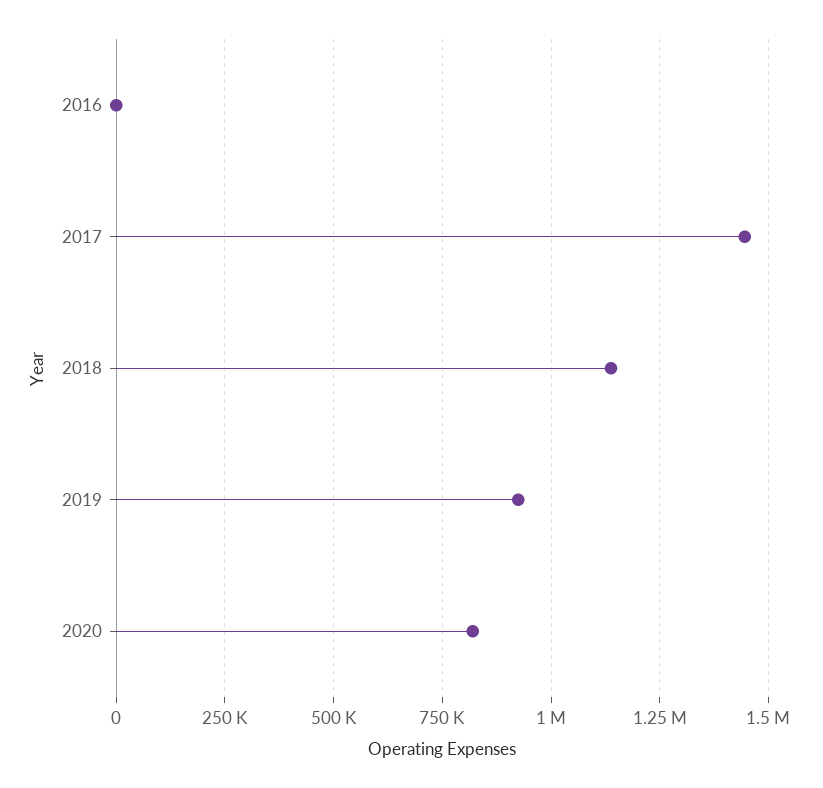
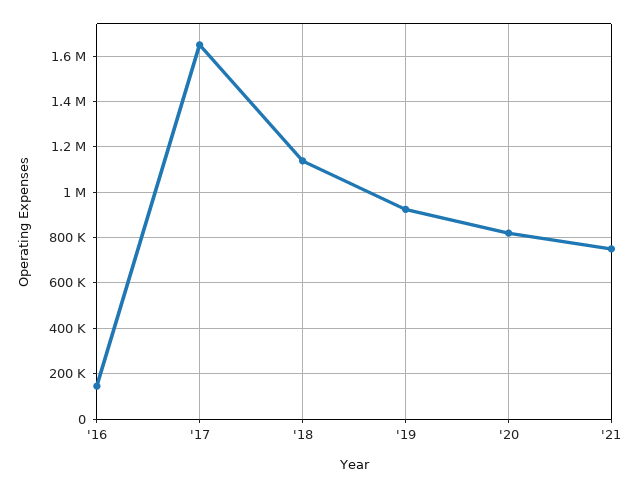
2016: 0 -> 150000
2017: 1450000 -> 1650000
'21: none -> 750000

